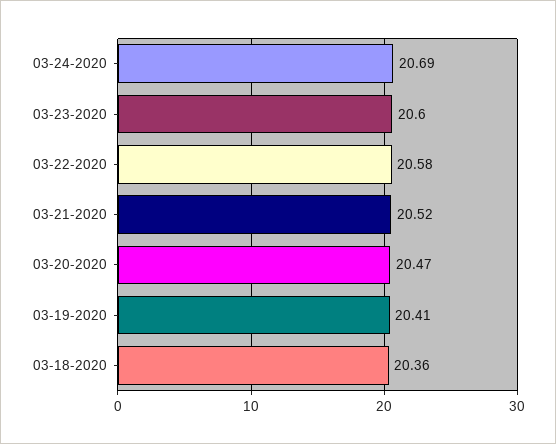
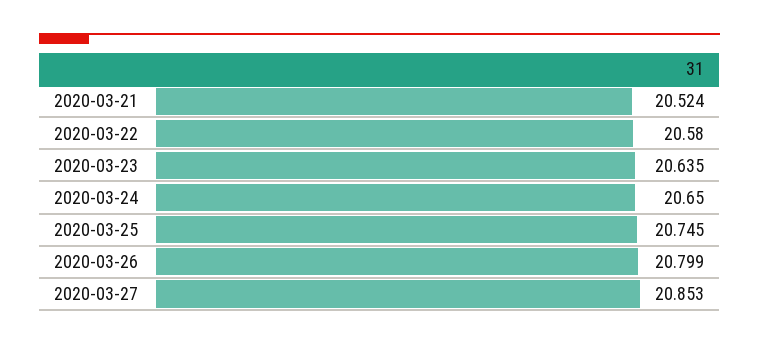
03-24-2020: 20.69 -> 20.65
03-23-2020: 20.6 -> 20.635
03-20-2020: 20.47 -> none
03-19-2020: 20.41 -> none
03-18-2020: 20.36 -> none
2020-03-25: none -> 20.745
2020-03-26: none -> 20.799
2020-03-27: none -> 20.853

